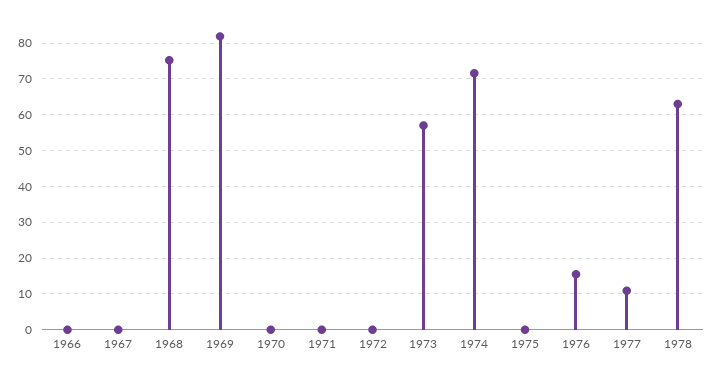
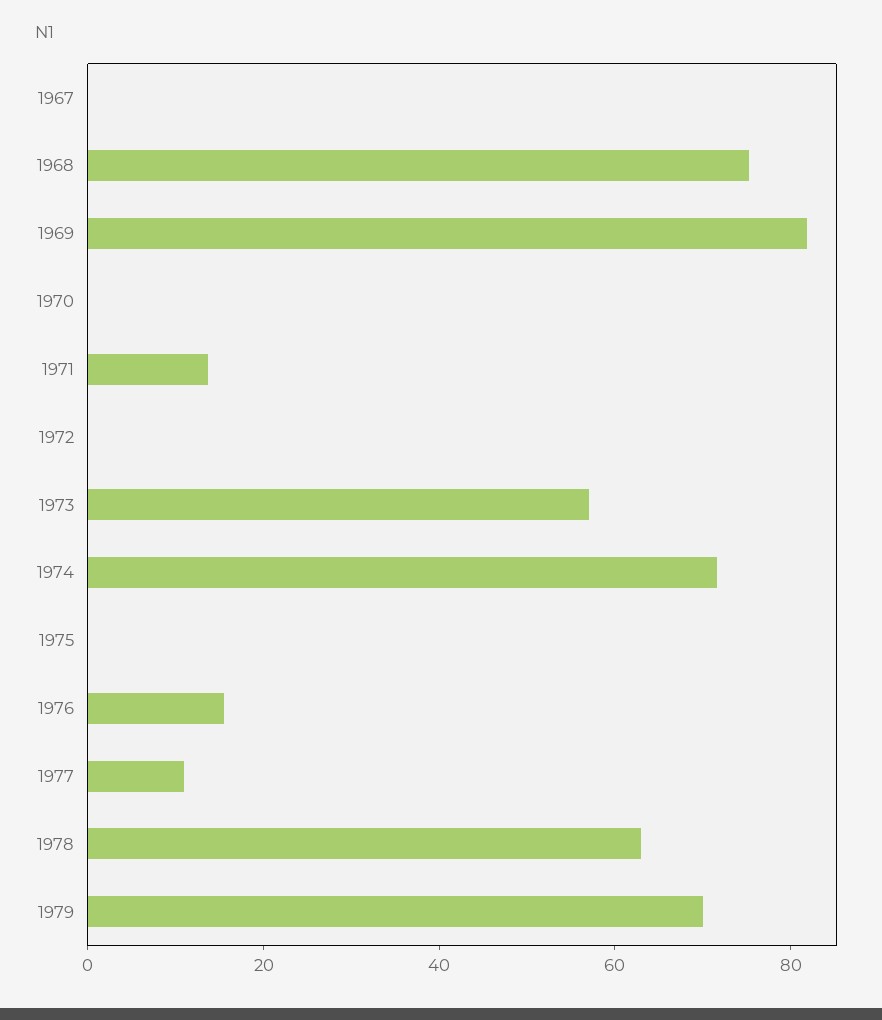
1966: 0 -> none
1971: 0 -> 15
1979: none -> 70

